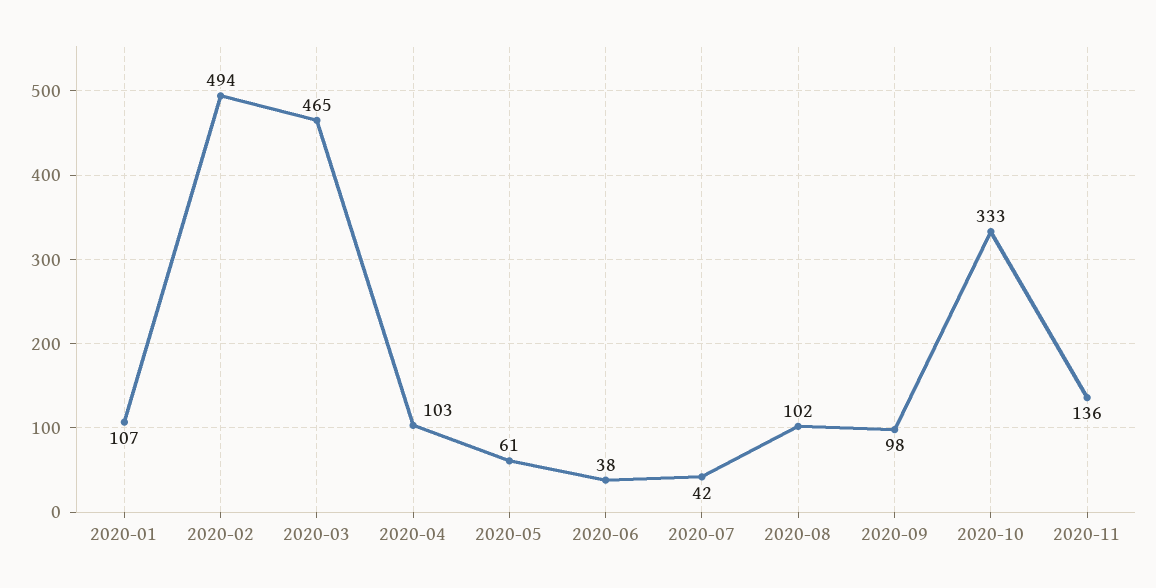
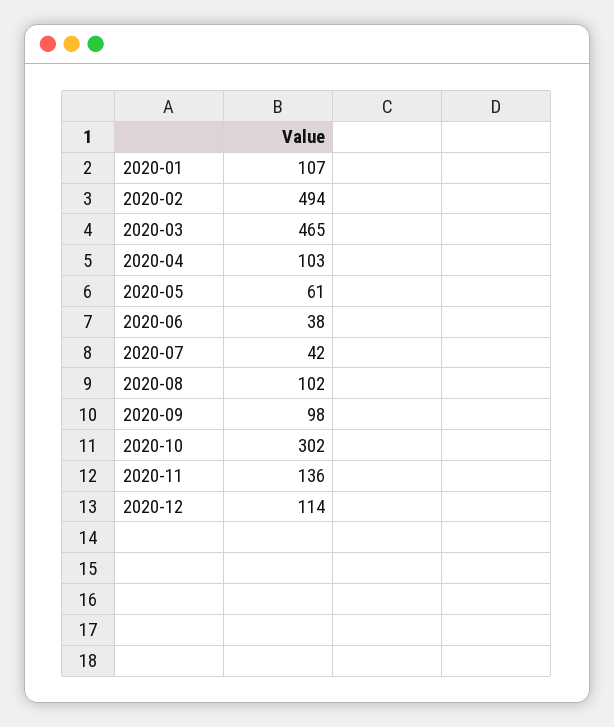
2020-10: 333 -> 302
2020-12: none -> 114

